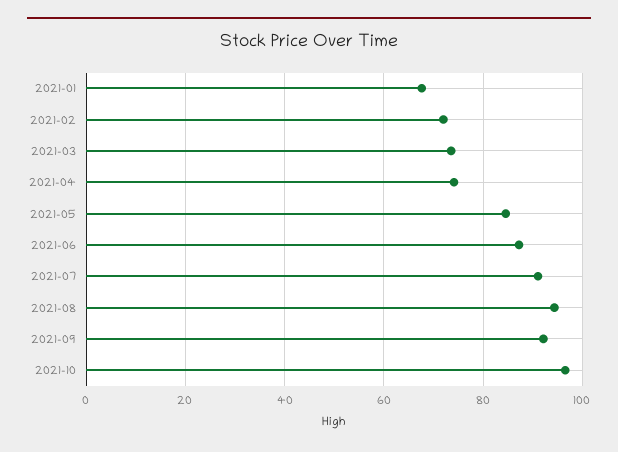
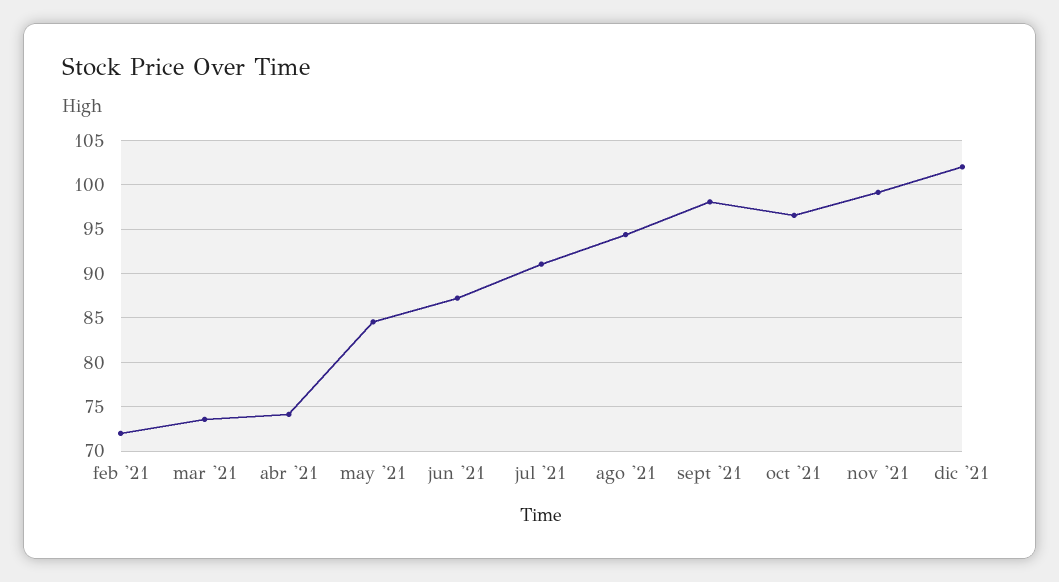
2021-01: 68 -> none
2021-09: 92 -> 98
nov '21: none -> 99
dic '21: none -> 102

